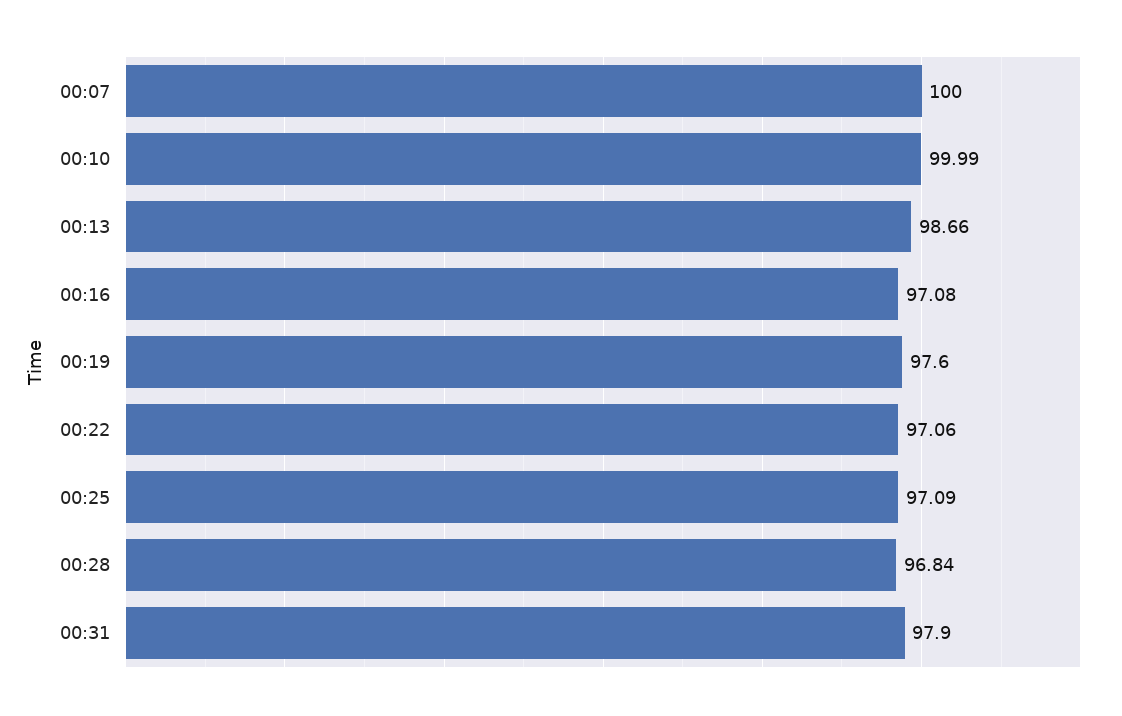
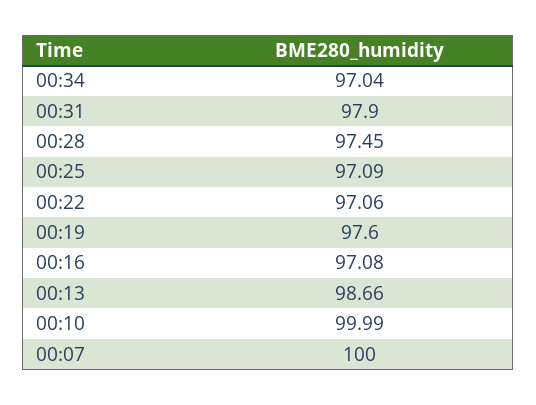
00:28: 96.84 -> 97.45
00:34: none -> 97.04

